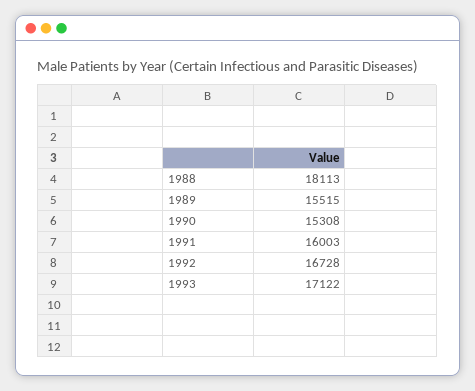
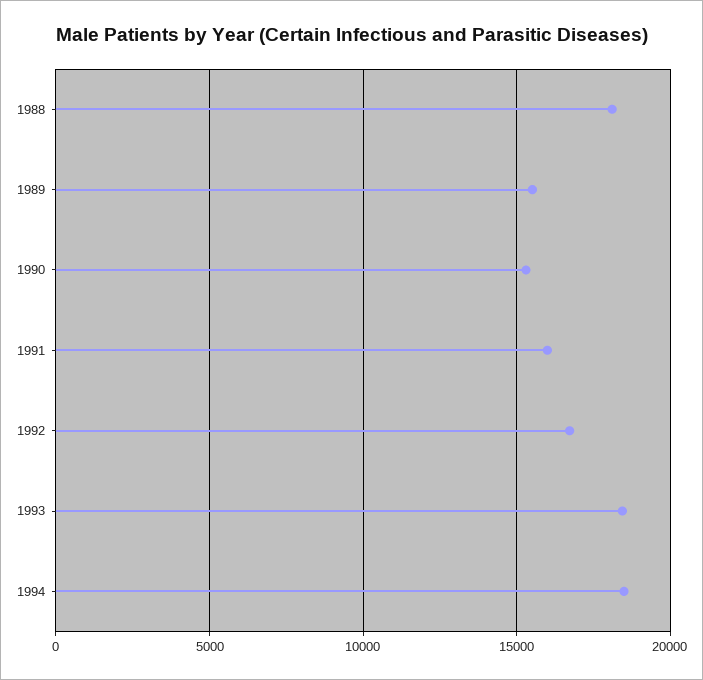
1993: 17122 -> 18500
1994: none -> 18500

